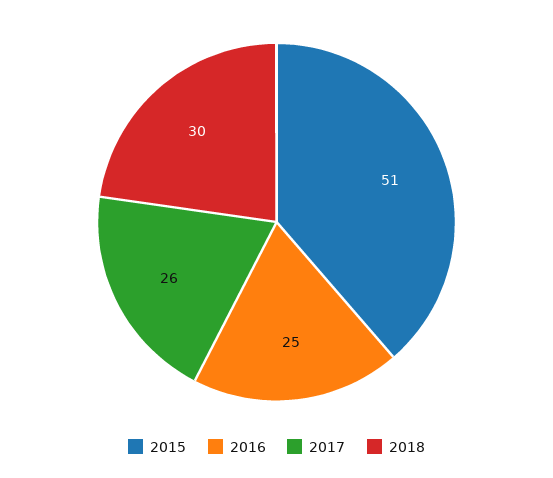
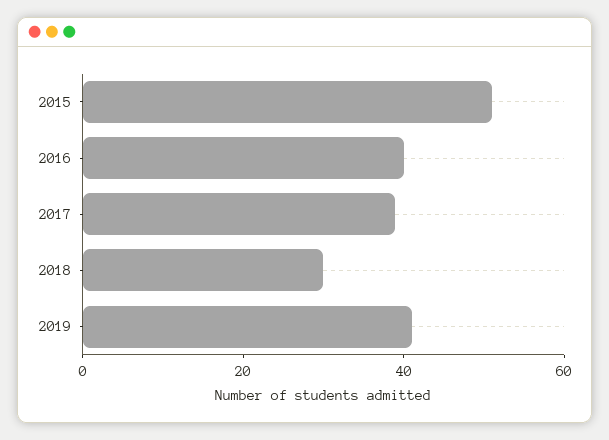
2016: 25 -> 40
2017: 26 -> 40
2019: none -> 40

